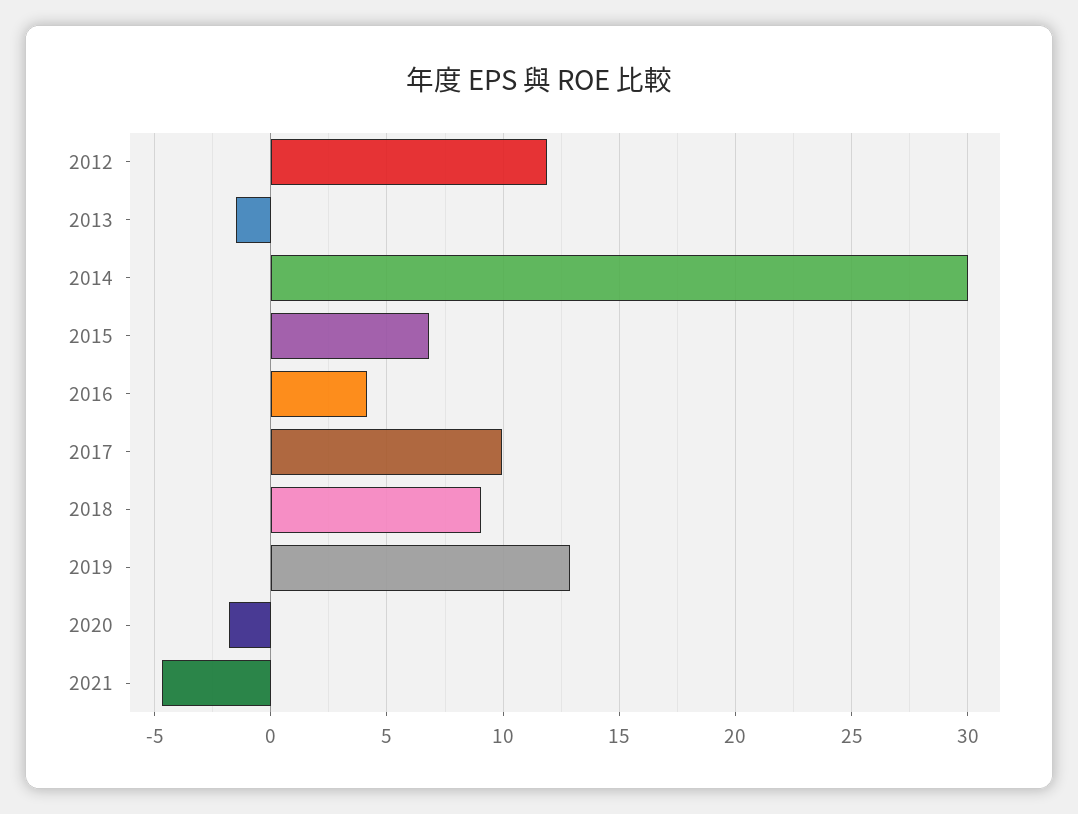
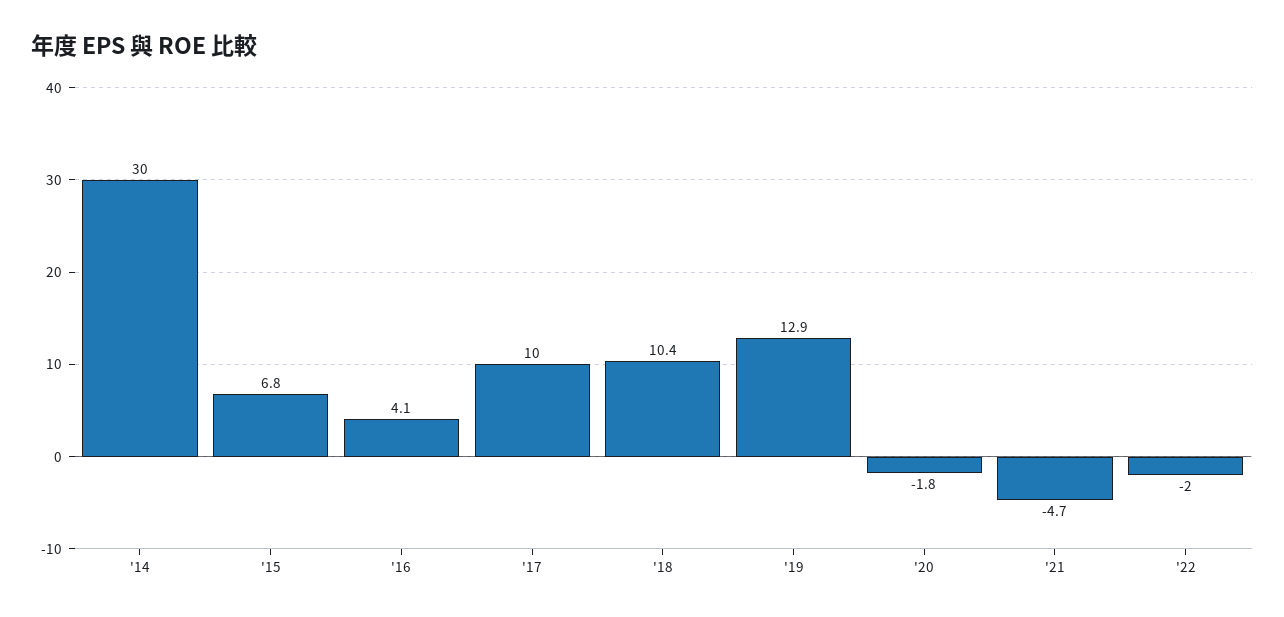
2012: 12 -> none
2013: -1.5 -> none
2018: 9 -> 10.4
'22: none -> -2

